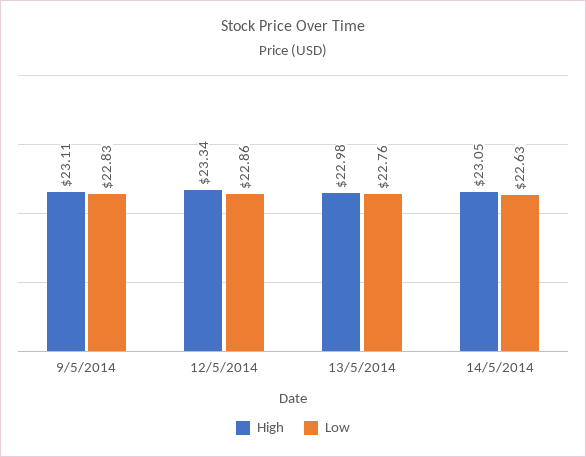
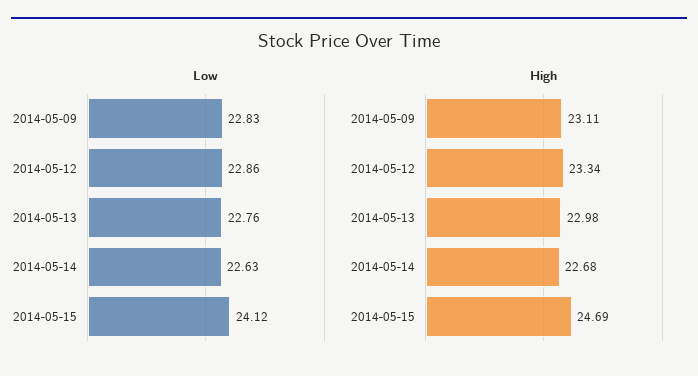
High, 14/5/2014: 23.05 -> 22.68
Low, 2014-05-15: none -> 24.12
High, 2014-05-15: none -> 24.69

